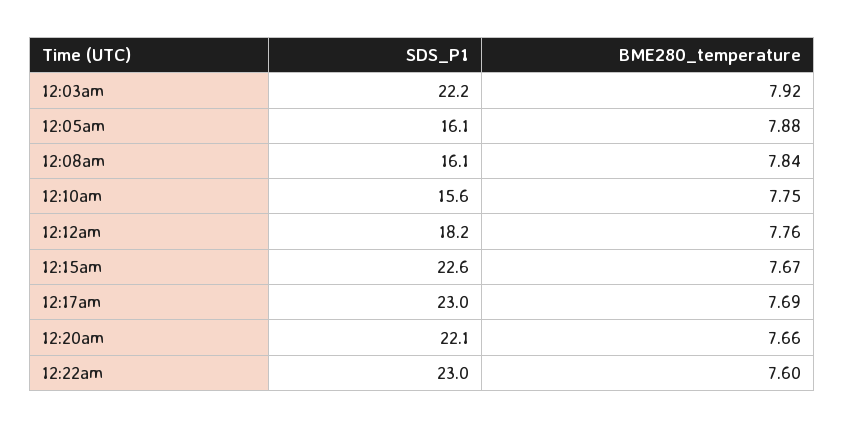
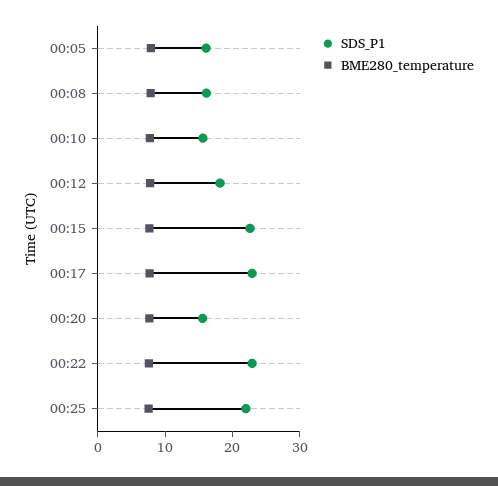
SDS_P1, 12:03am: 22.2 -> none
BME280_temperature, 12:03am: 7.92 -> none
SDS_P1, 12:20am: 22.1 -> 16
SDS_P1, 00:25: none -> 22
BME280_temperature, 00:25: none -> 8

